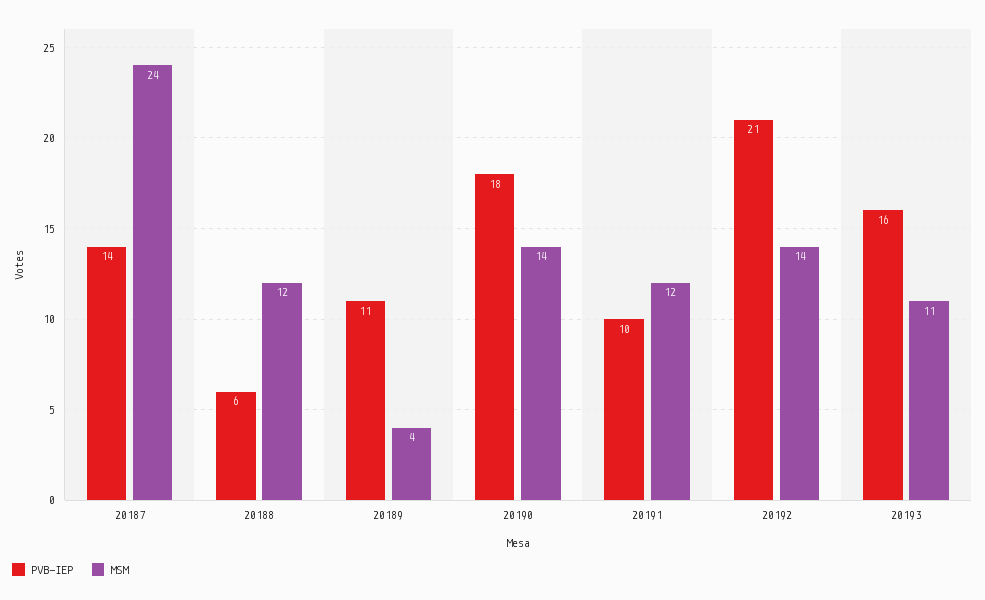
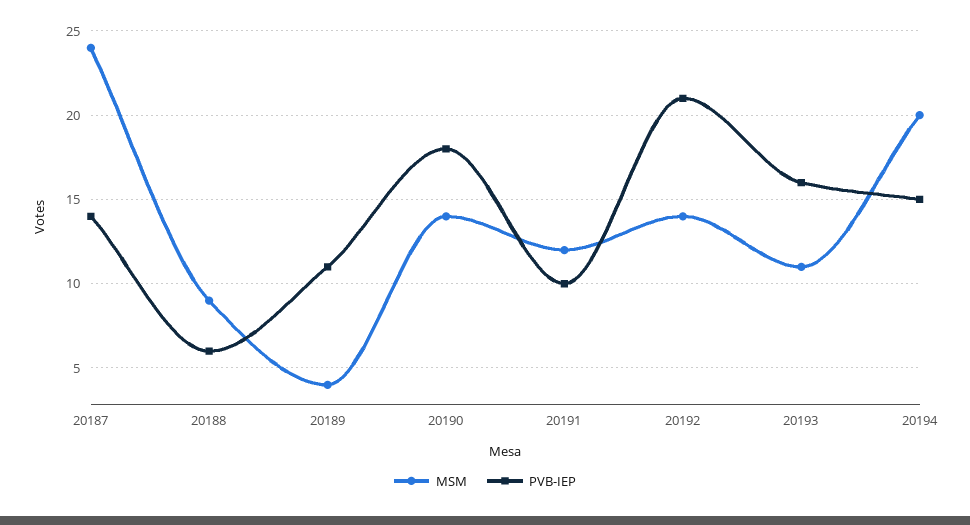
MSM, 20188: 12 -> 9
MSM, 20194: none -> 20
PVB-IEP, 20194: none -> 15

